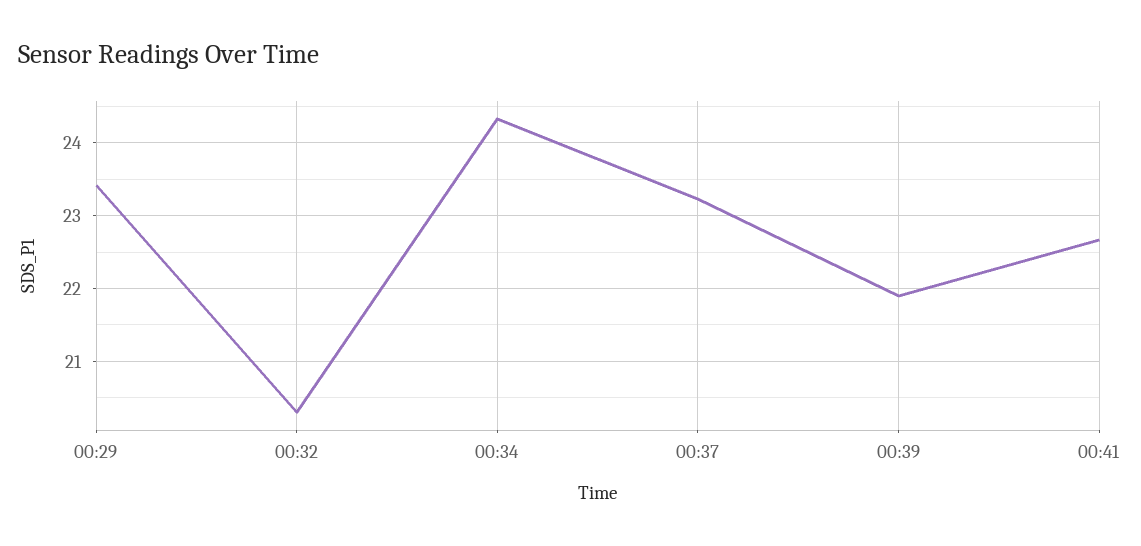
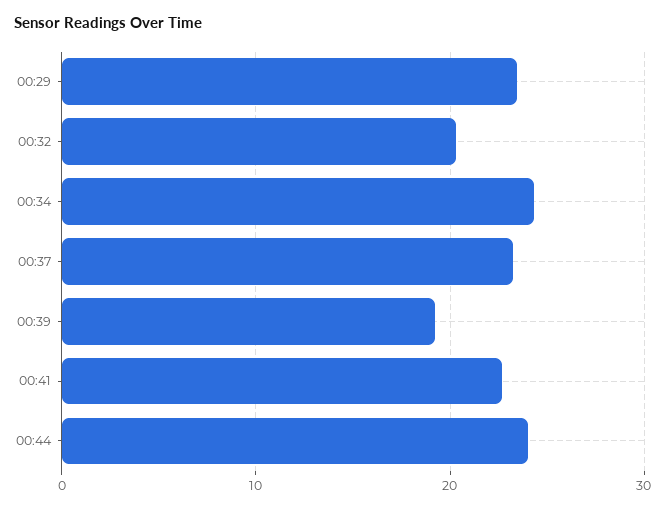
00:39: 21.9 -> 19
00:44: none -> 24

